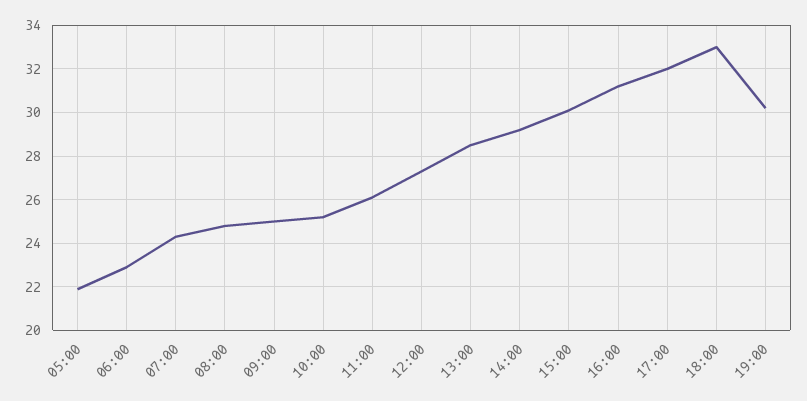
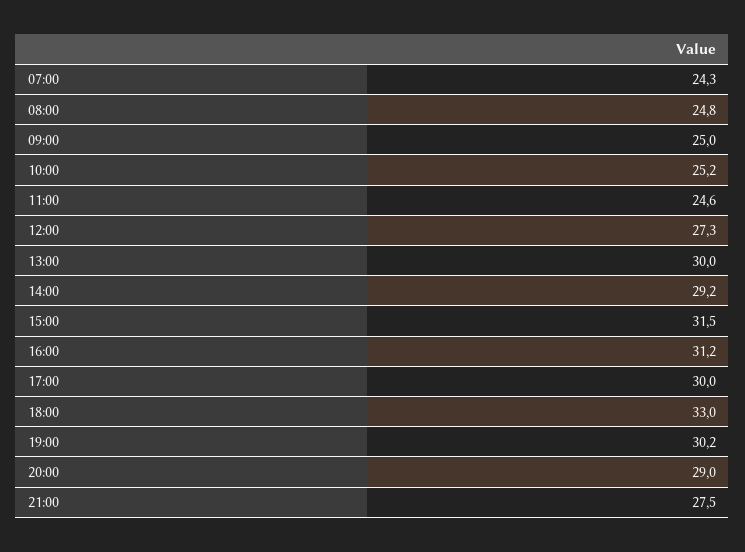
05:00: 22 -> none
06:00: 23 -> none
11:00: 26 -> 24.6
13:00: 28.5 -> 30
15:00: 30 -> 31.5
17:00: 32 -> 30
20:00: none -> 29
21:00: none -> 27.5

